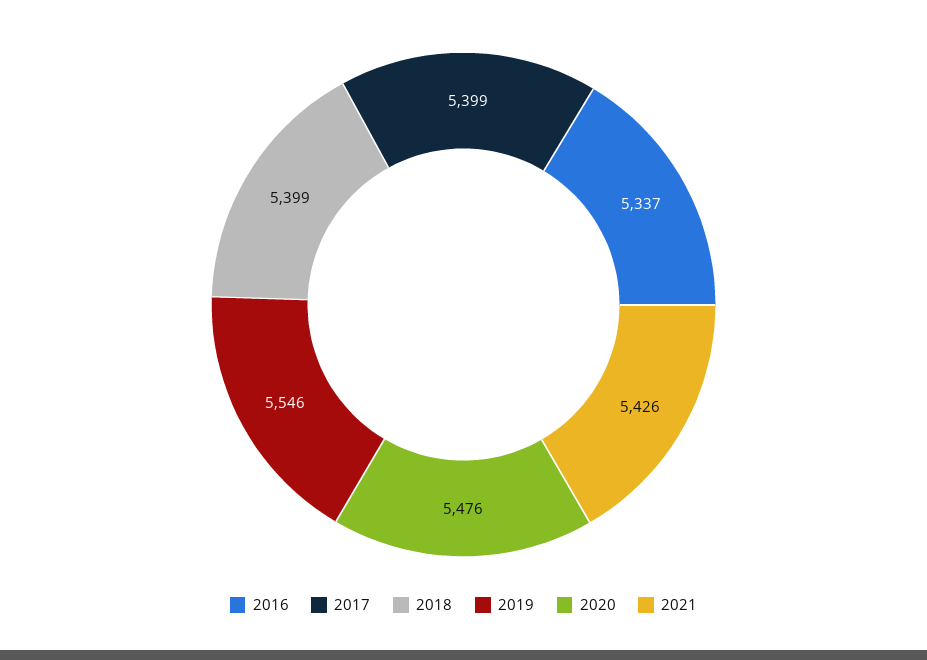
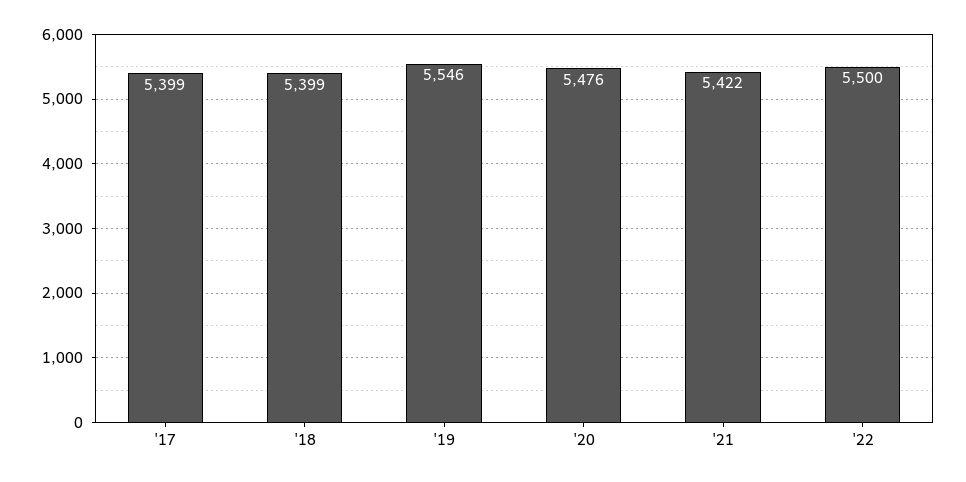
2016: 5337 -> none
2021: 5426 -> 5422
'22: none -> 5500

